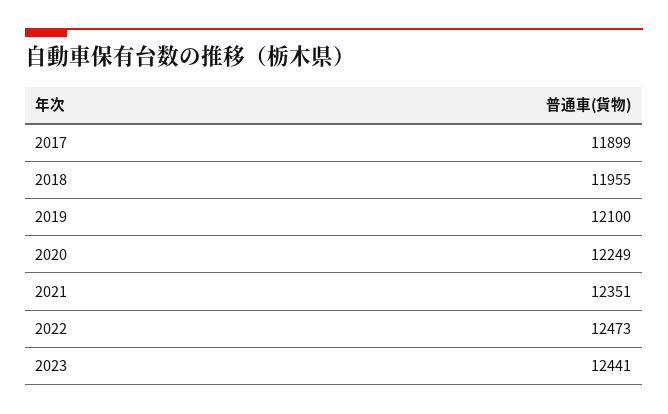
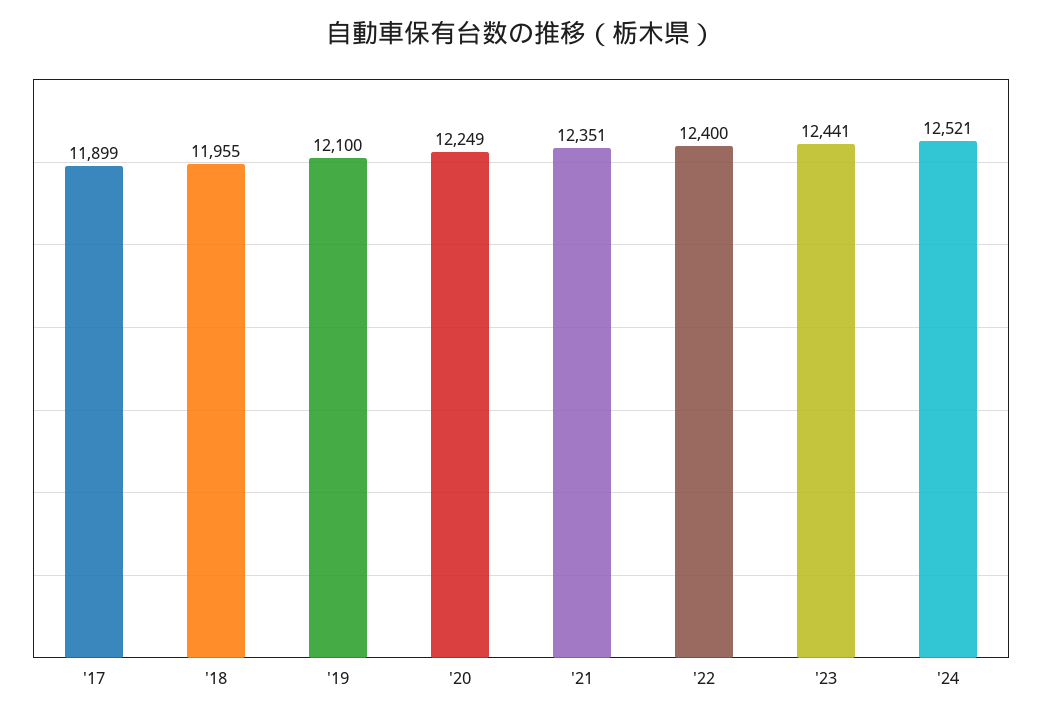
2022: 12473 -> 12400
'24: none -> 12521

